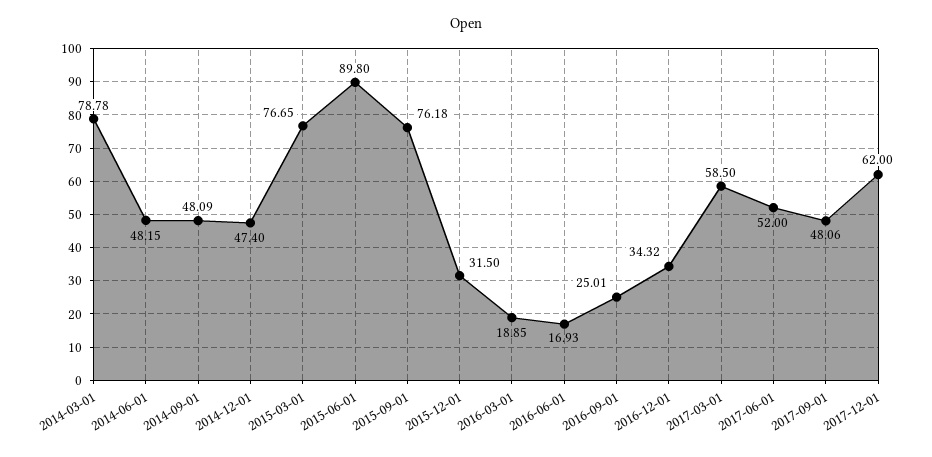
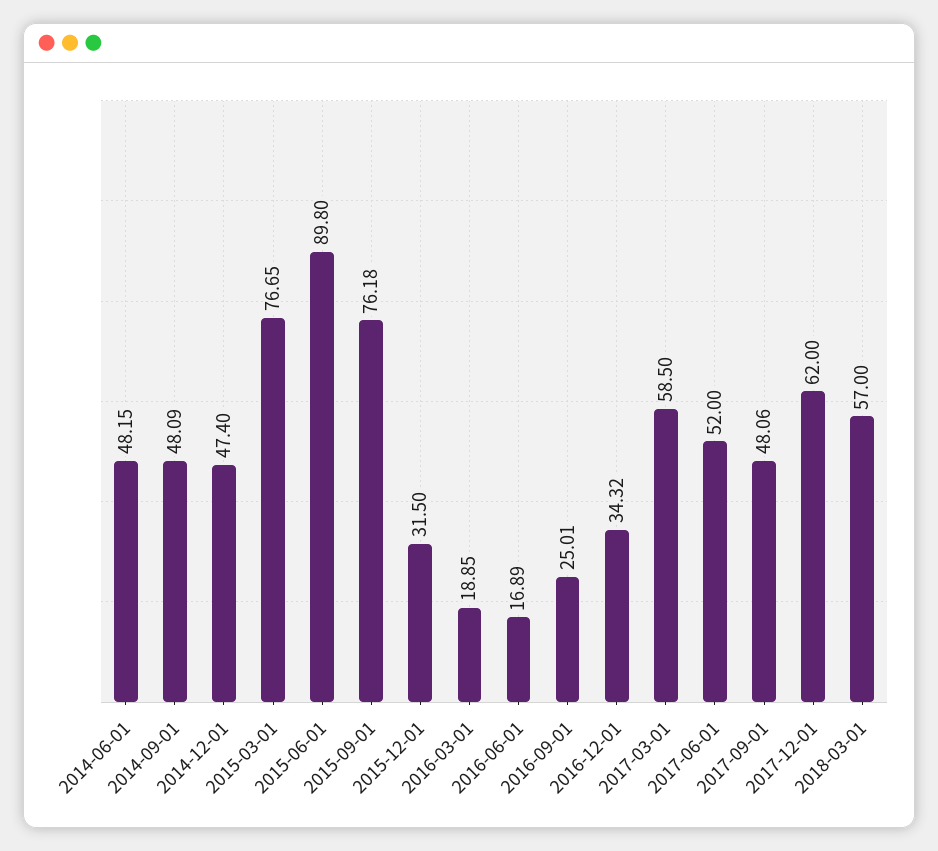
2014-03-01: 78.78 -> none
2016-06-01: 16.93 -> 16.89
2018-03-01: none -> 57

